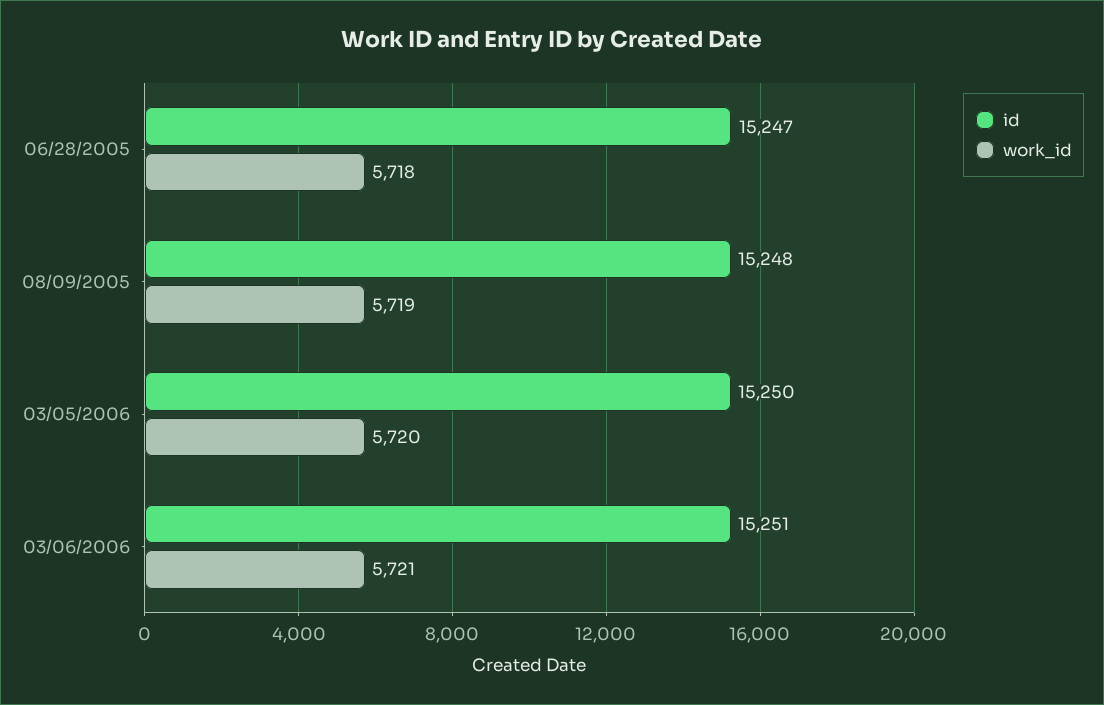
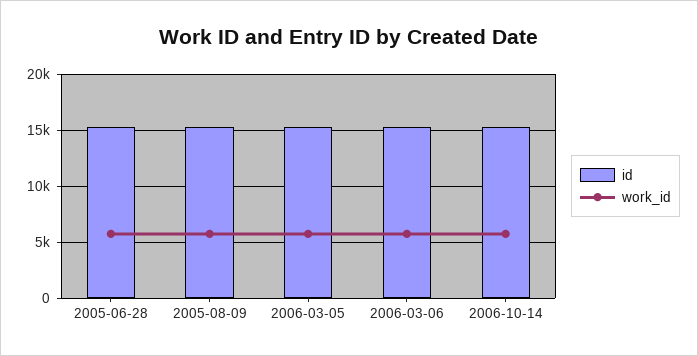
id, 2006-10-14: none -> 15000
work_id, 2006-10-14: none -> 6000

